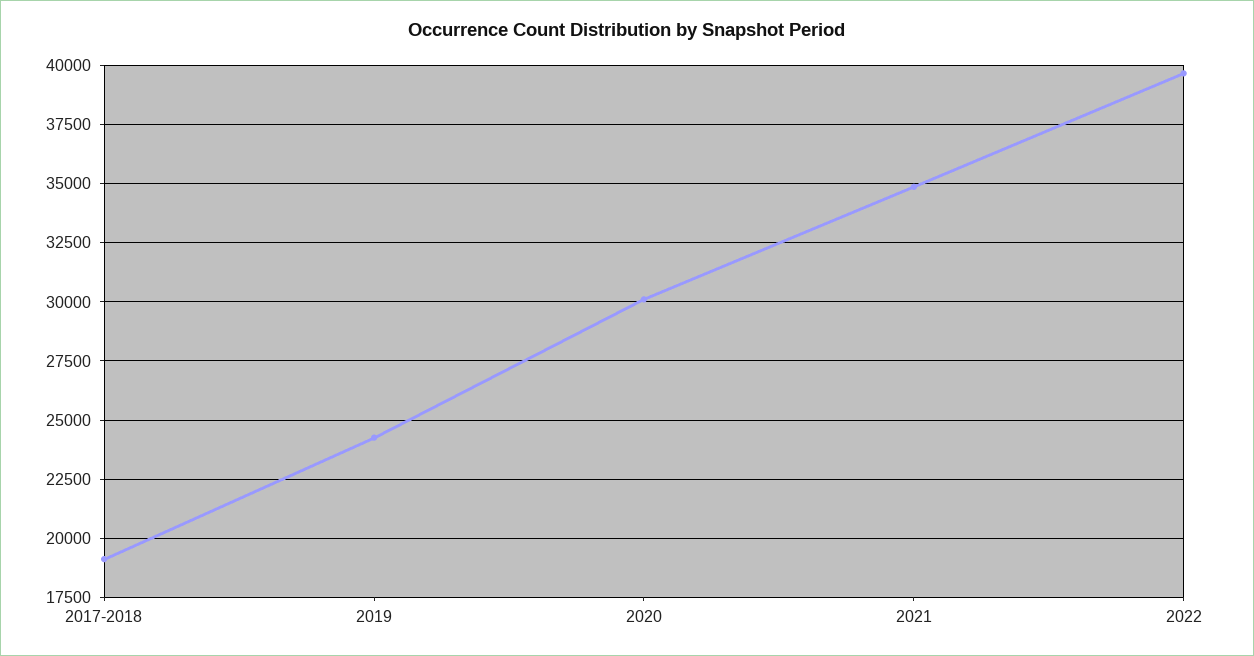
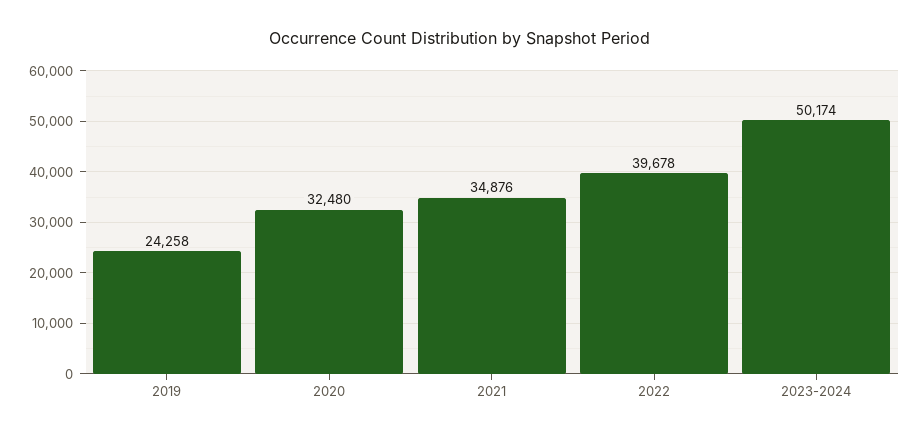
2017-2018: 19000 -> none
2020: 30000 -> 32480
2023-2024: none -> 50174

